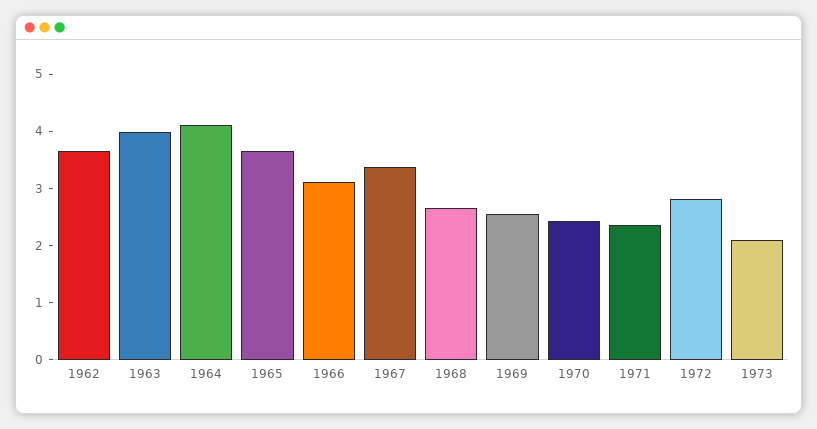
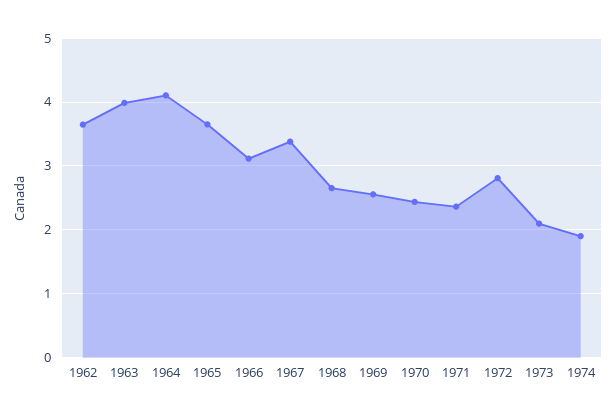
1974: none -> 1.9

